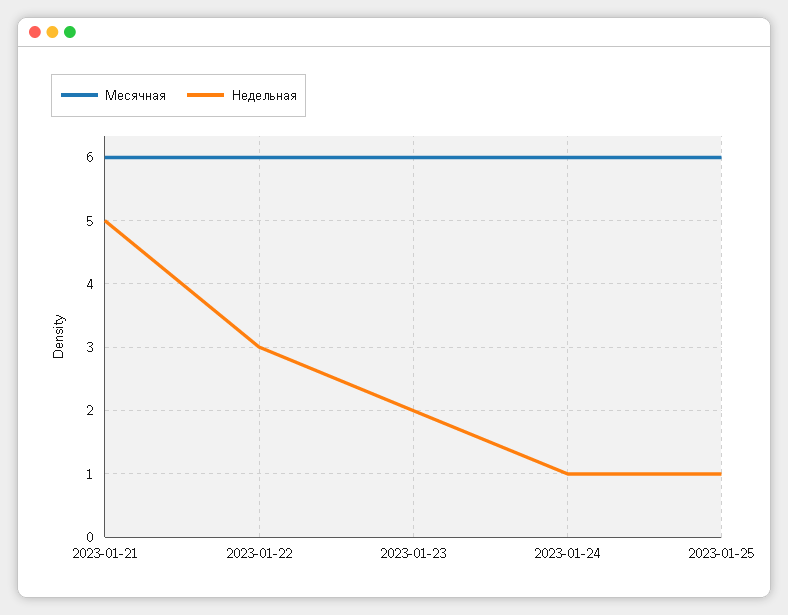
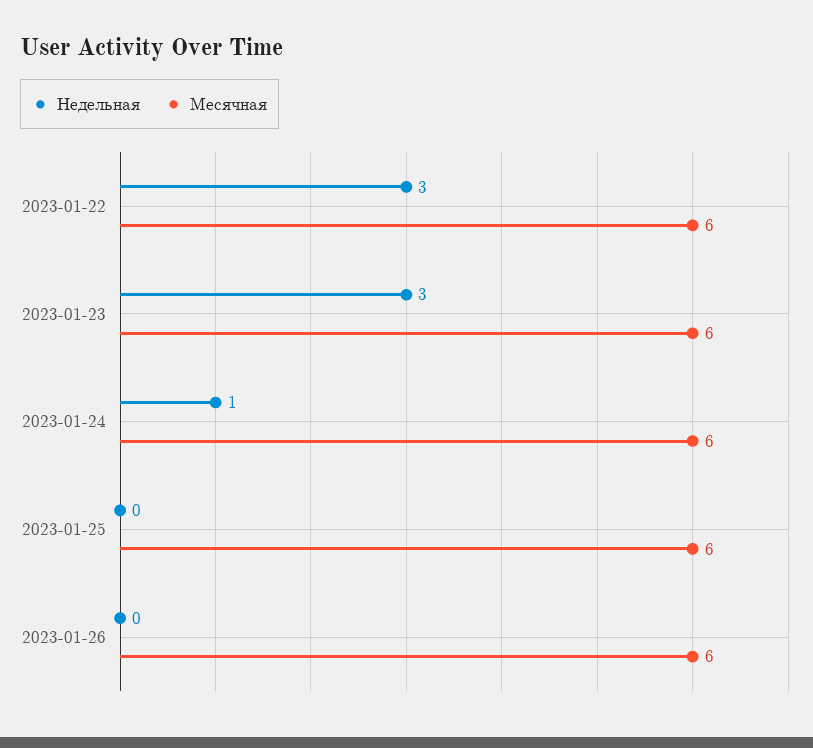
Месячная, 2023-01-21: 6 -> none
Недельная, 2023-01-21: 5 -> none
Недельная, 2023-01-23: 2 -> 3
Недельная, 2023-01-25: 1 -> 0
Недельная, 2023-01-26: none -> 0
Месячная, 2023-01-26: none -> 6

